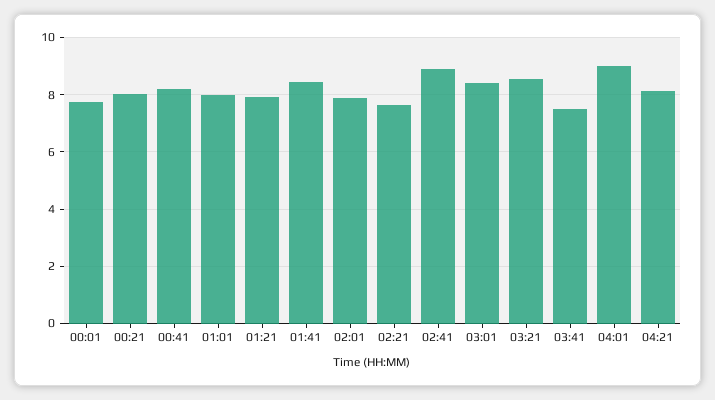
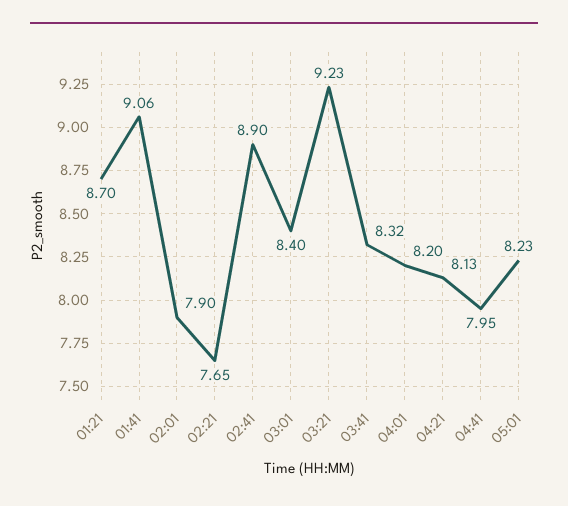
00:01: 7.75 -> none
00:21: 8 -> none
00:41: 8.25 -> none
01:01: 8 -> none
01:21: 8 -> 8.7
01:41: 8.5 -> 9.06
03:21: 8.5 -> 9.23
03:41: 7.5 -> 8.32
04:01: 9 -> 8.2
04:41: none -> 7.95
05:01: none -> 8.23

